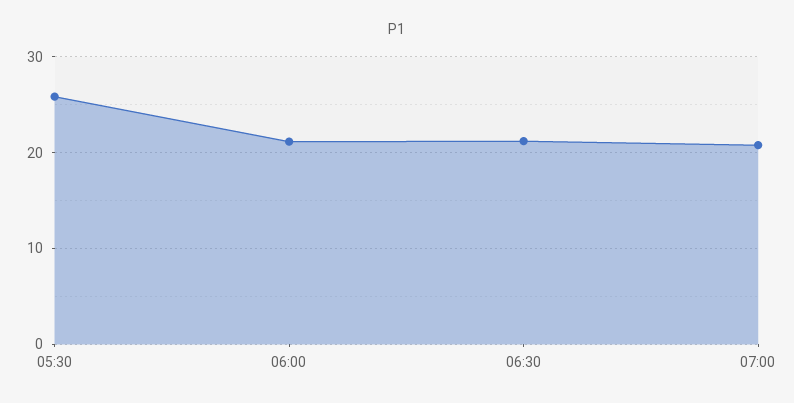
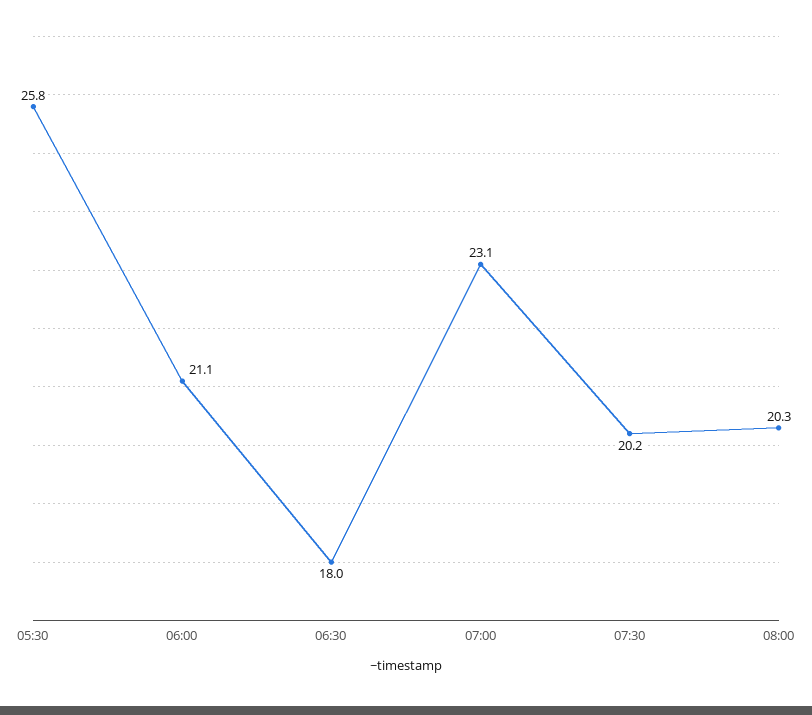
06:30: 21 -> 18
07:00: 21 -> 23.1
07:30: none -> 20.2
08:00: none -> 20.3

